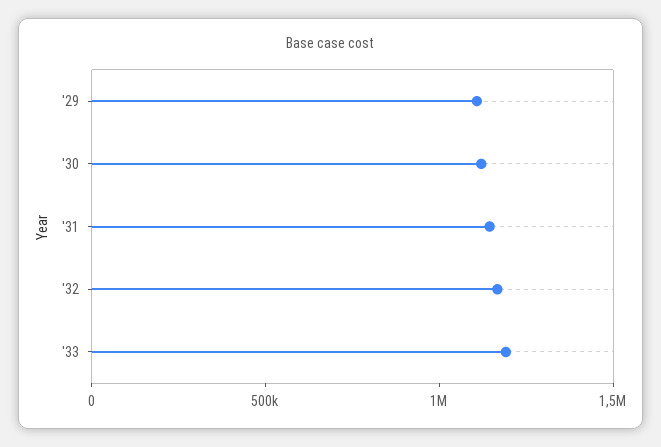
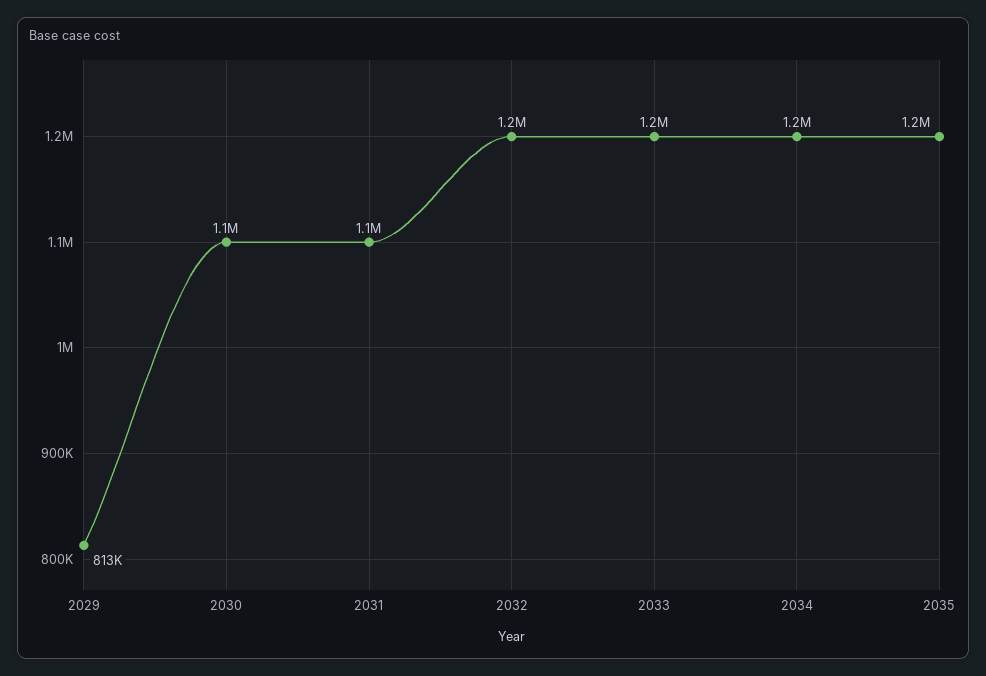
'29: 1100000 -> 813000
2034: none -> 1200000
2035: none -> 1200000

